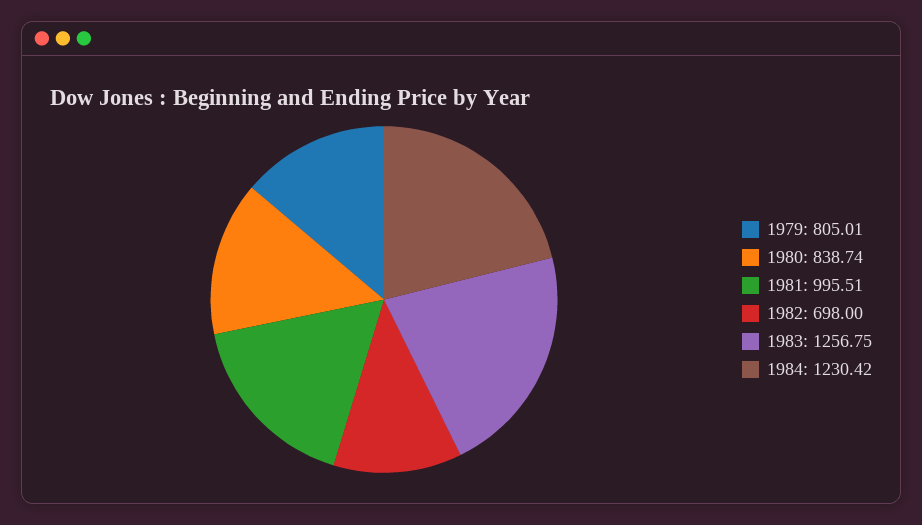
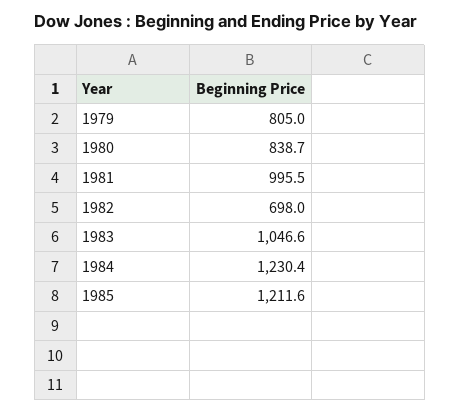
1983: 1256.75 -> 1046.6
1985: none -> 1211.6

